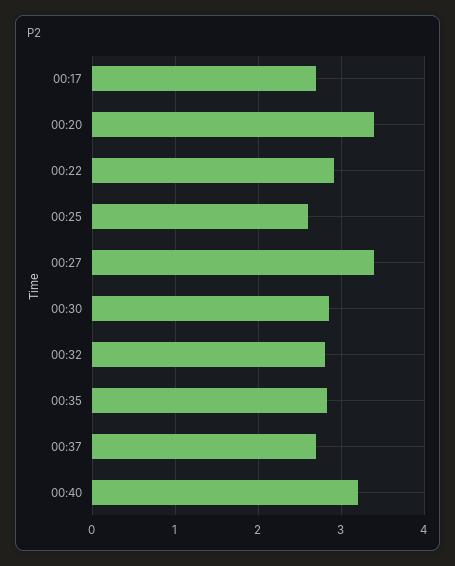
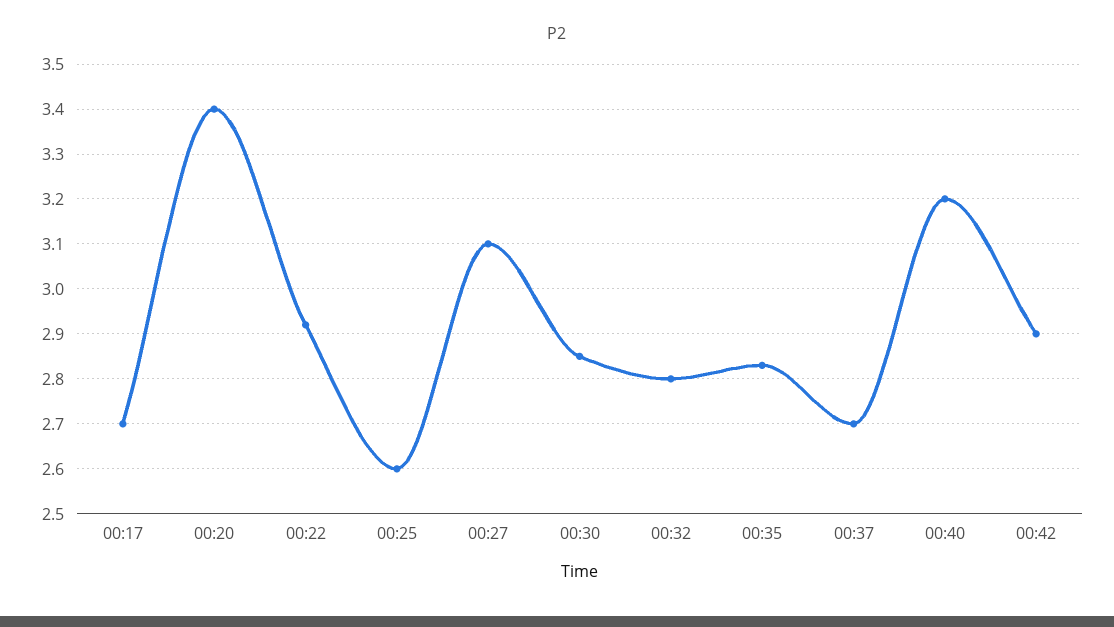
00:27: 3.4 -> 3.1
00:42: none -> 2.9

